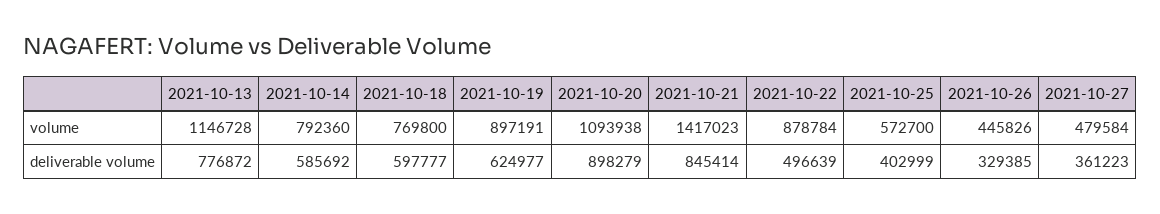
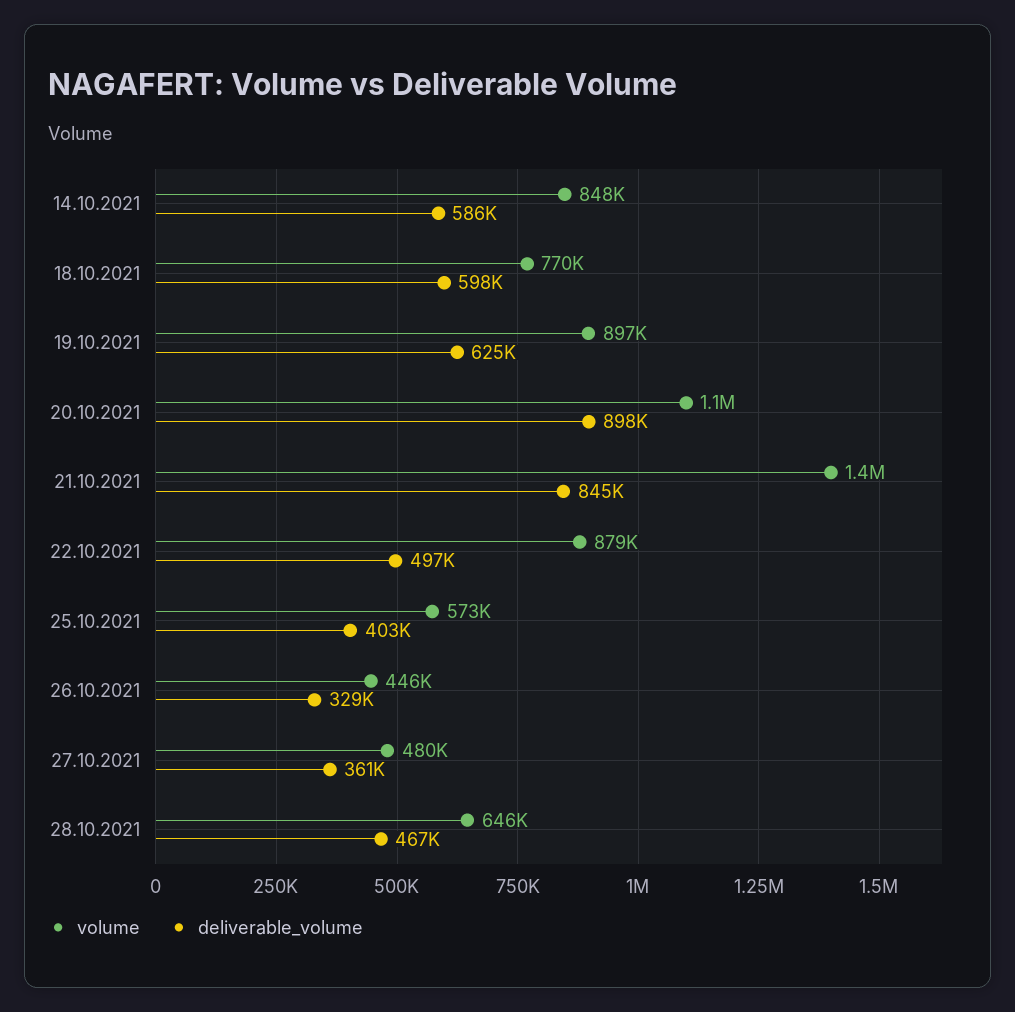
volume, 2021-10-13: 1146728 -> none
volume, 2021-10-14: 792360 -> 848000
deliverable volume, 2021-10-13: 776872 -> none
volume, 28.10.2021: none -> 646000
deliverable volume, 28.10.2021: none -> 467000

